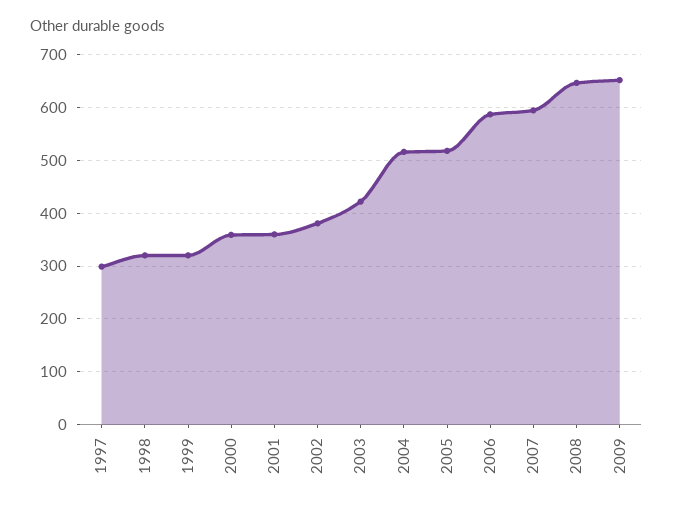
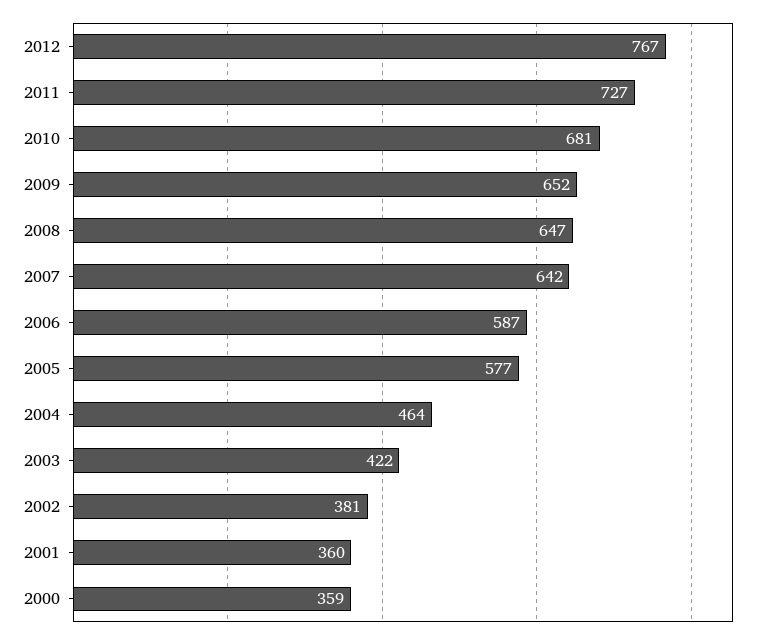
1997: 300 -> none
1998: 320 -> none
1999: 320 -> none
2004: 520 -> 464
2005: 520 -> 577
2007: 600 -> 642
2012: none -> 767
2011: none -> 727
2010: none -> 681

